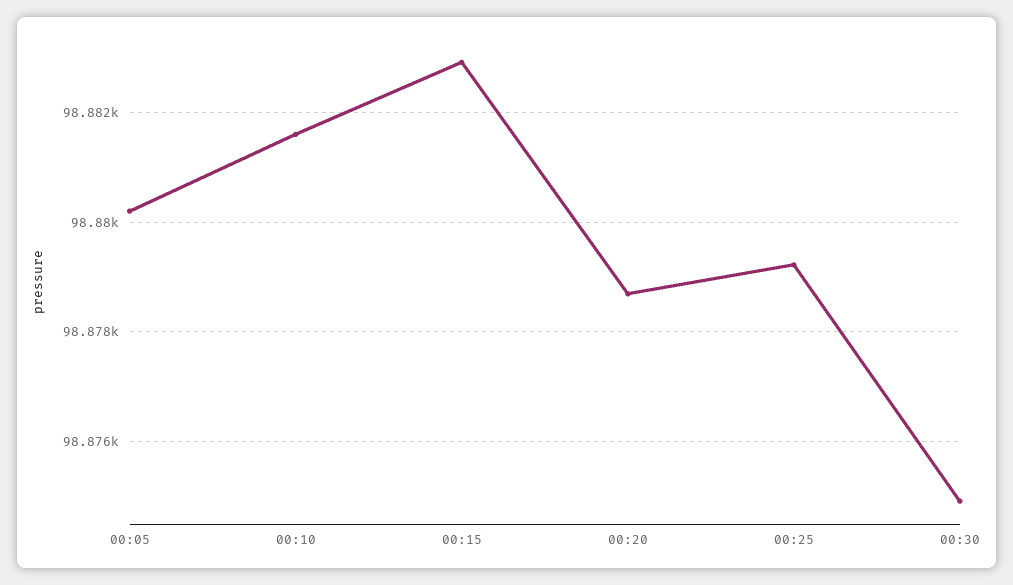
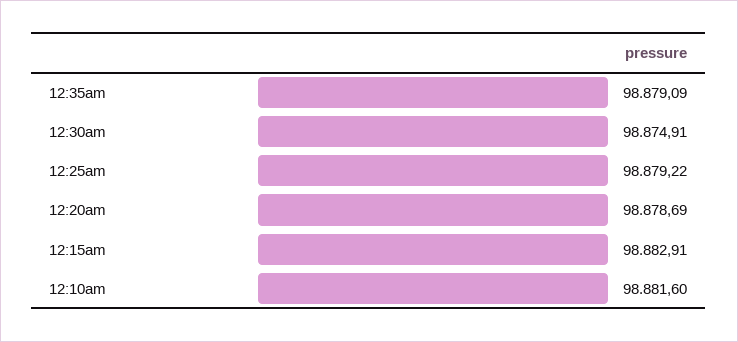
00:05: 98880.2 -> none
12:35am: none -> 98879.09

